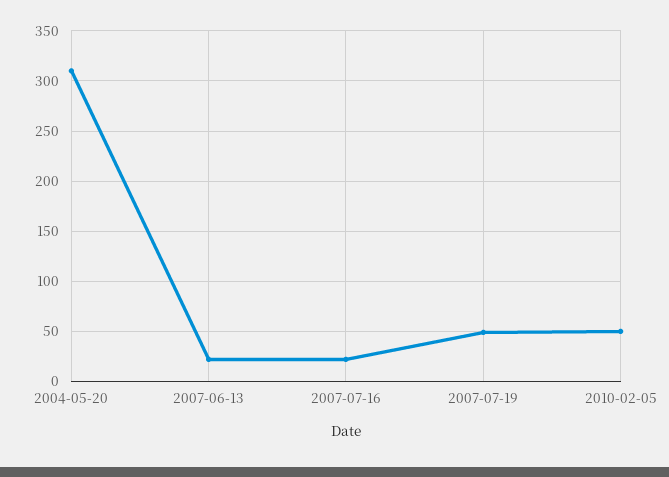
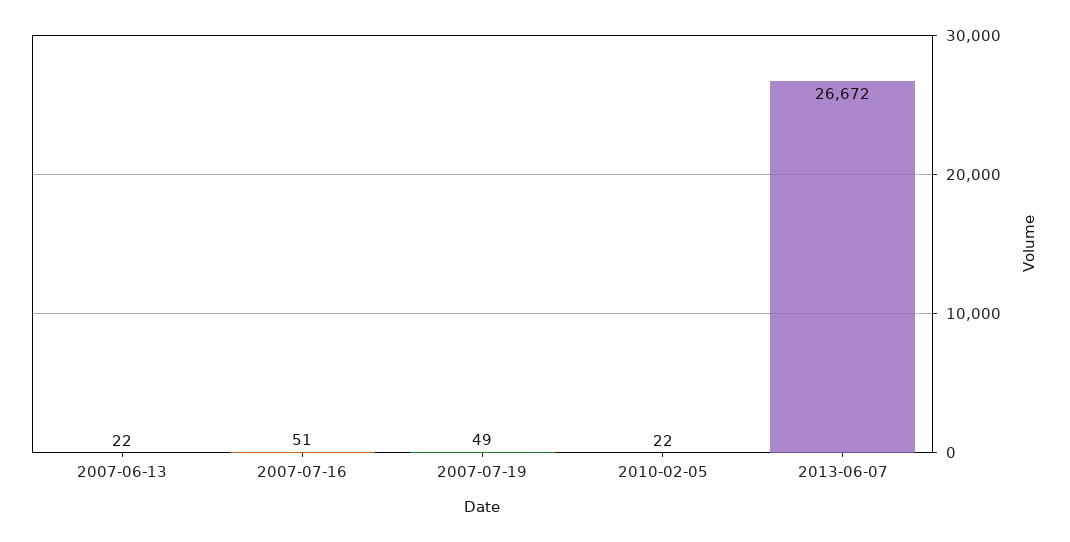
2004-05-20: 310 -> none
2007-07-16: 20 -> 51
2010-02-05: 50 -> 22
2013-06-07: none -> 26672

